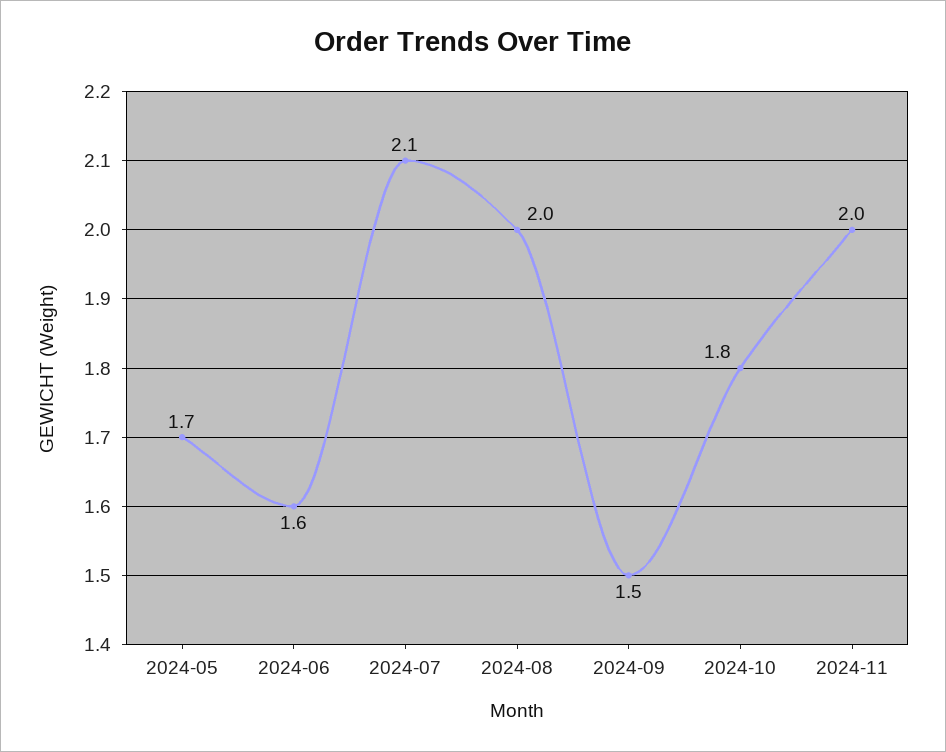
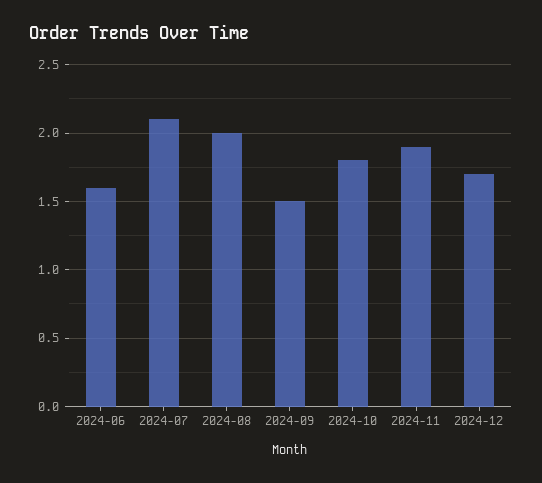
2024-05: 1.7 -> none
2024-11: 2 -> 1.9
2024-12: none -> 1.7

